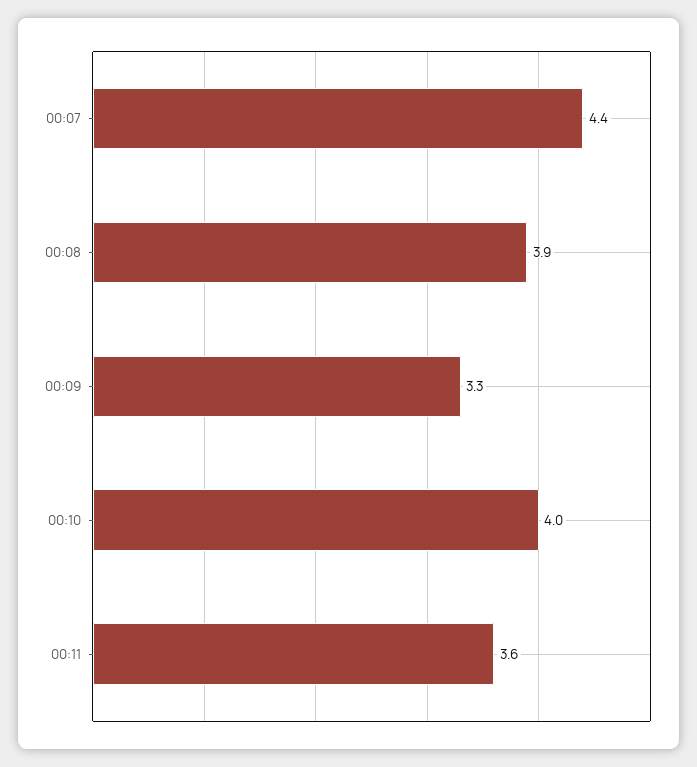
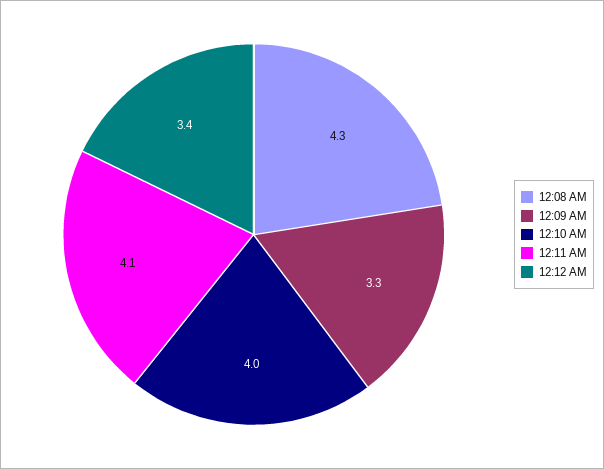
00:07: 4.4 -> none
00:08: 3.9 -> 4.3
00:11: 3.6 -> 4.1
12:12 AM: none -> 3.4

